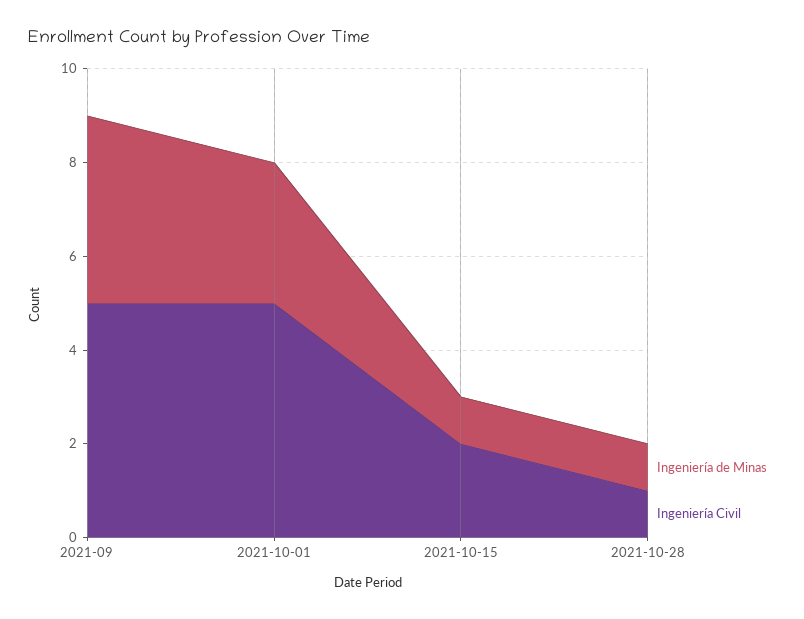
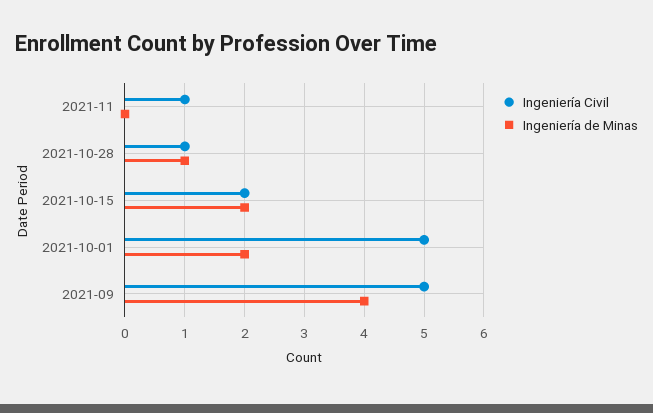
Ingeniería de Minas, 2021-10-01: 3 -> 2
Ingeniería de Minas, 2021-10-15: 1 -> 2
Ingeniería Civil, 2021-11: none -> 1
Ingeniería de Minas, 2021-11: none -> 0

